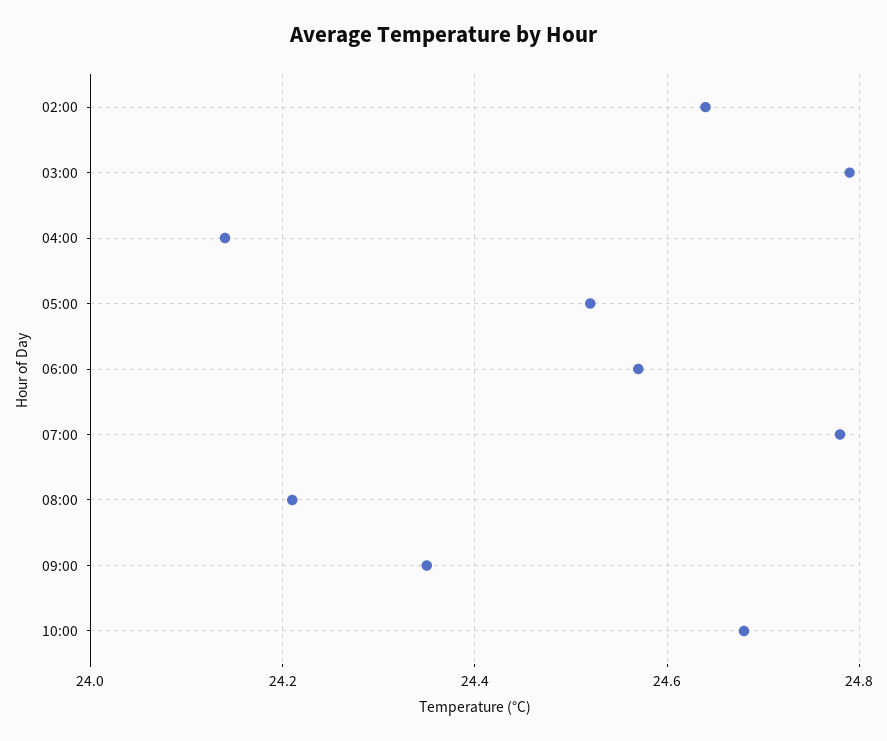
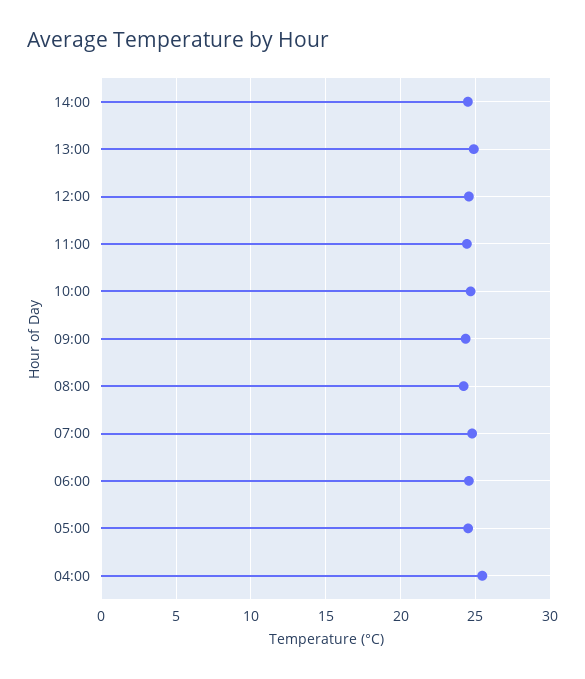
02:00: 24.65 -> none
03:00: 24.8 -> none
04:00: 24.15 -> 25.5
14:00: none -> 24.5
13:00: none -> 25
12:00: none -> 24.5
11:00: none -> 24.5

